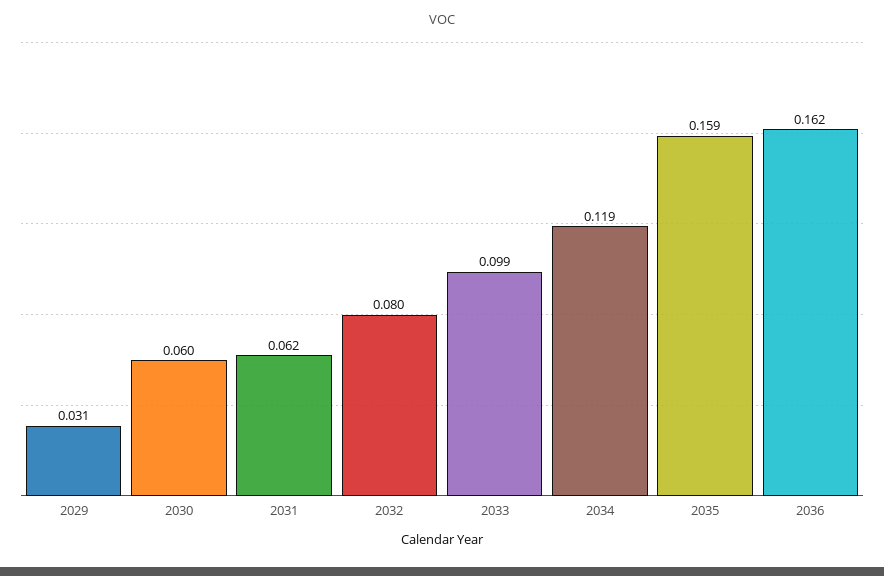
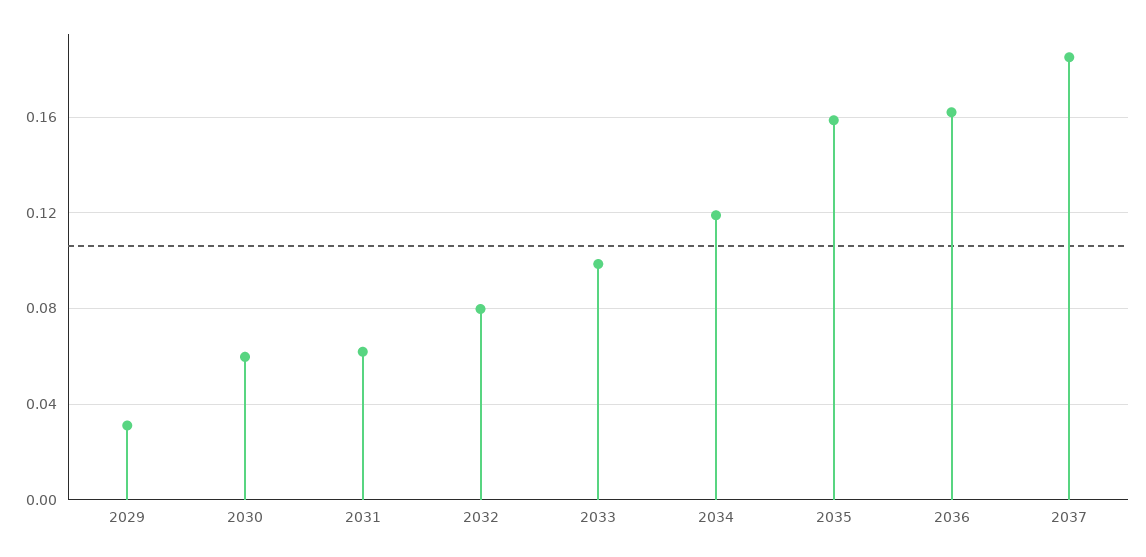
2037: none -> 0.185

